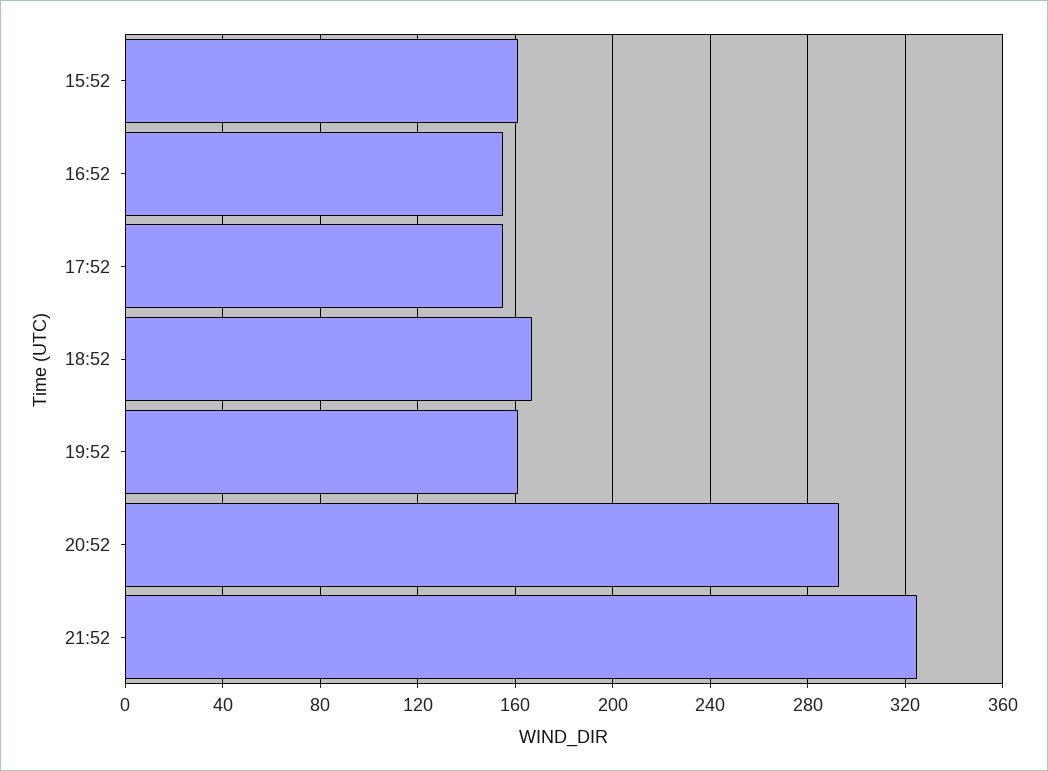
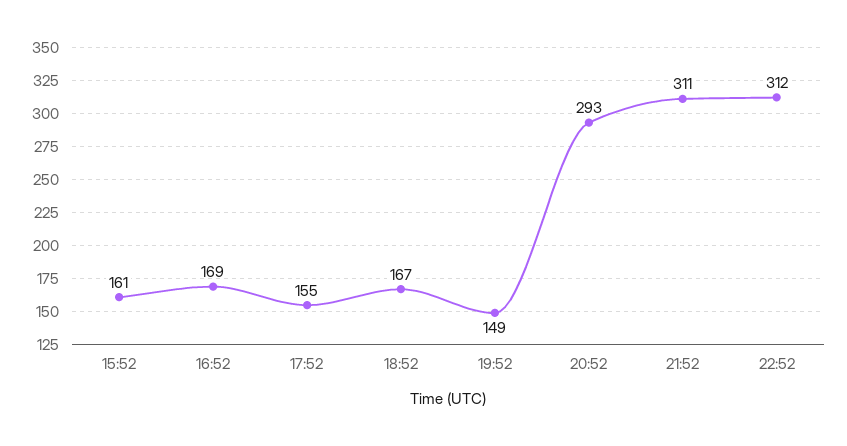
16:52: 155 -> 169
19:52: 160 -> 149
21:52: 325 -> 311
22:52: none -> 312

